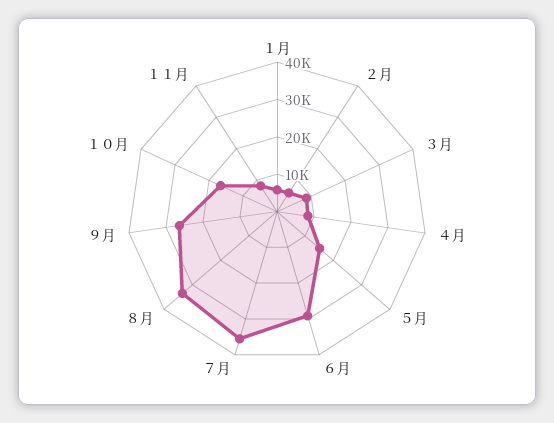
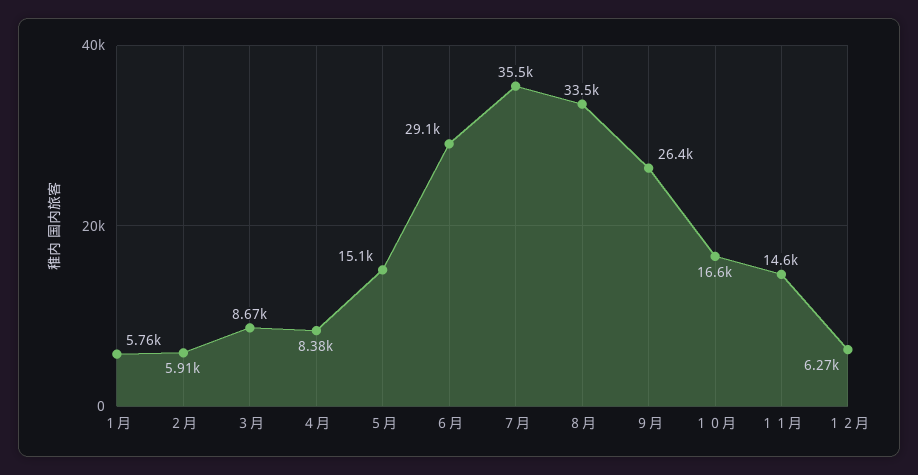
１１月: 7500 -> 14600
１２月: none -> 6270

